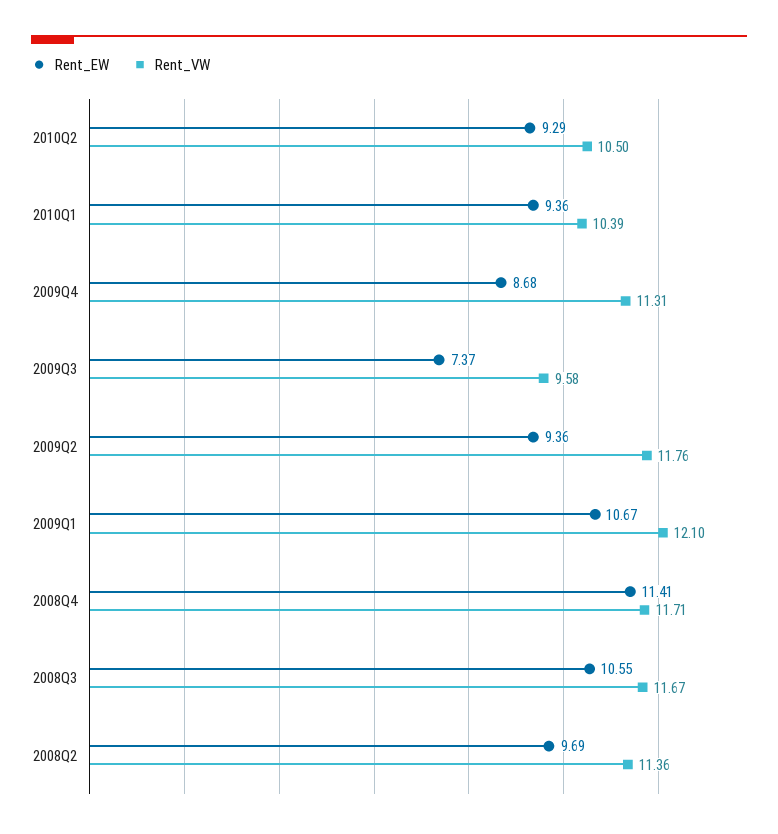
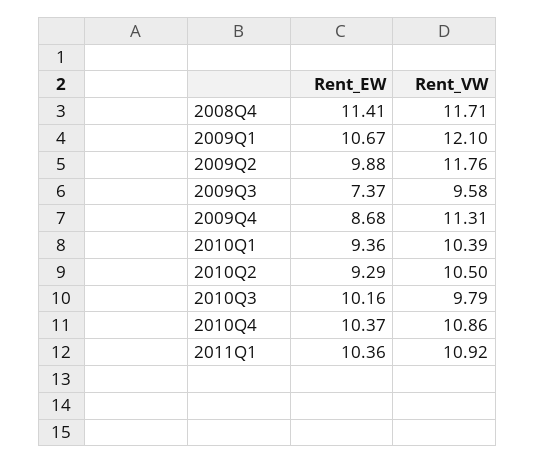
Rent_EW, 2009Q2: 9.36 -> 9.88
Rent_EW, 2008Q3: 10.55 -> none
Rent_VW, 2008Q3: 11.67 -> none
Rent_EW, 2008Q2: 9.69 -> none
Rent_VW, 2008Q2: 11.36 -> none
Rent_EW, 2010Q3: none -> 10.16
Rent_VW, 2010Q3: none -> 9.79
Rent_EW, 2010Q4: none -> 10.37
Rent_VW, 2010Q4: none -> 10.86
Rent_EW, 2011Q1: none -> 10.36
Rent_VW, 2011Q1: none -> 10.92

